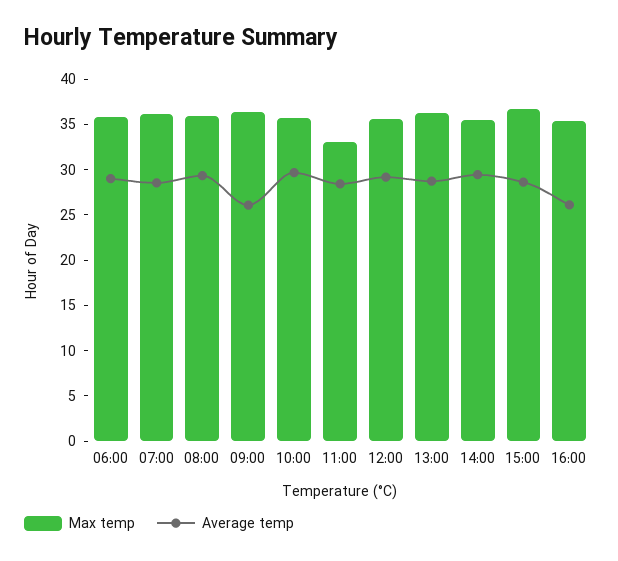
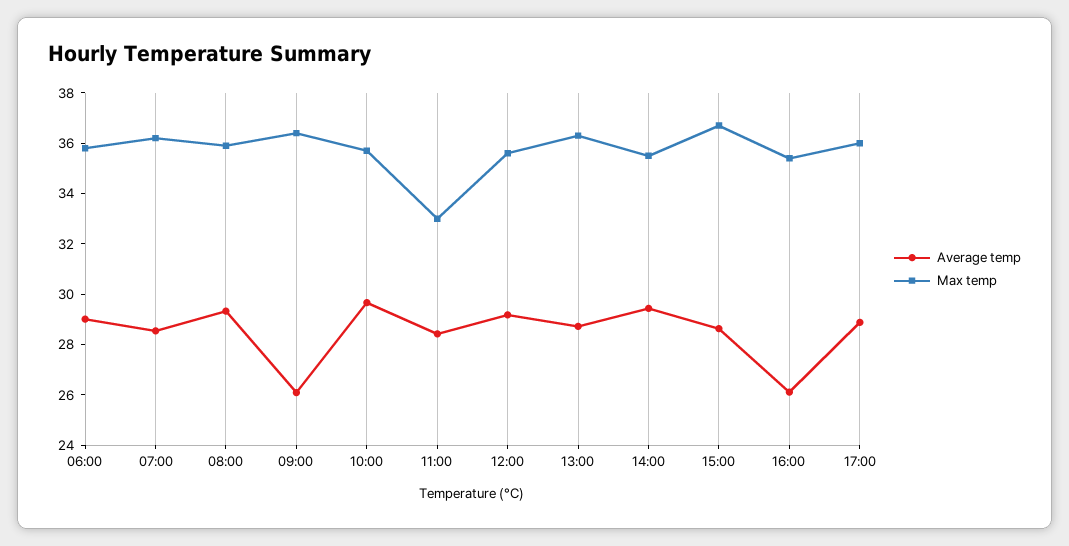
Average temp, 17:00: none -> 29
Max temp, 17:00: none -> 36

